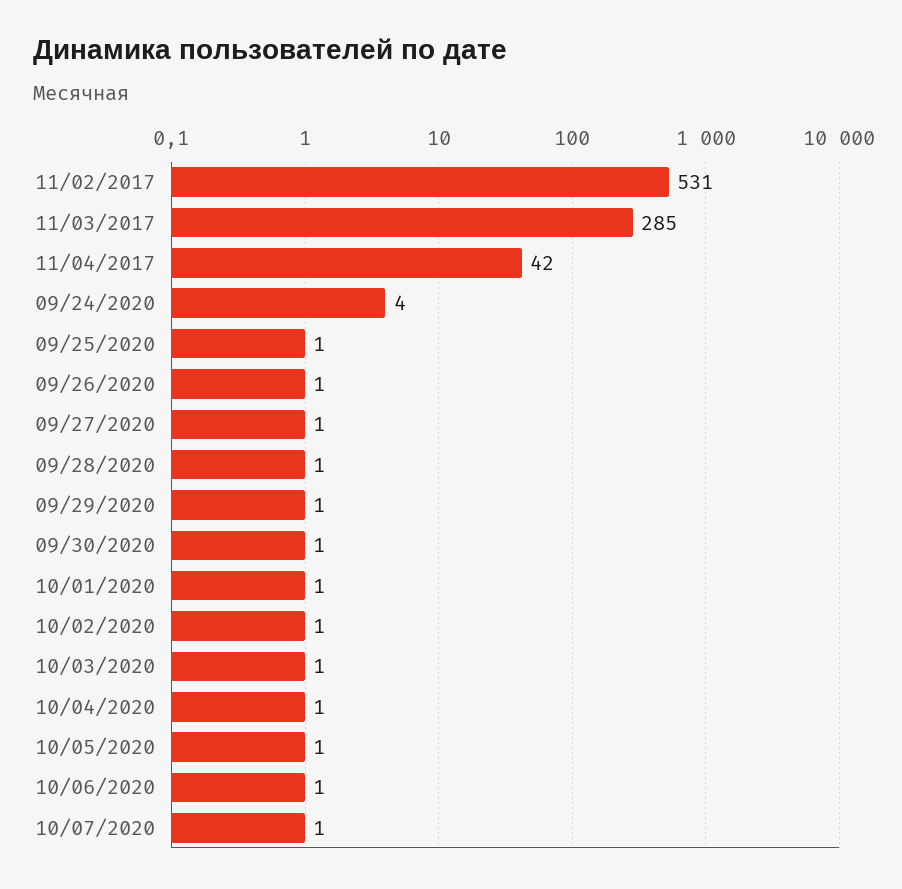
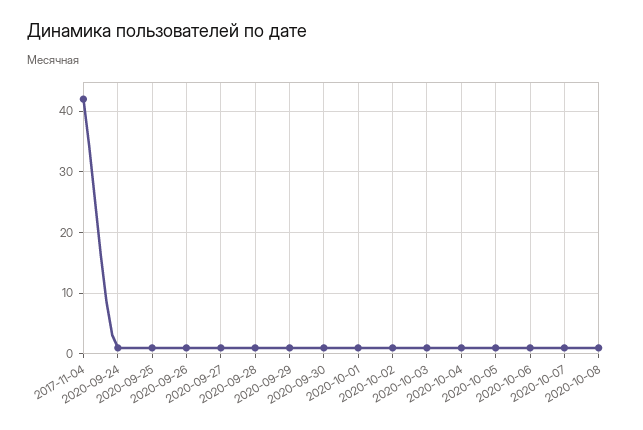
11/02/2017: 531 -> none
11/03/2017: 285 -> none
09/24/2020: 4 -> 1
2020-10-08: none -> 1

